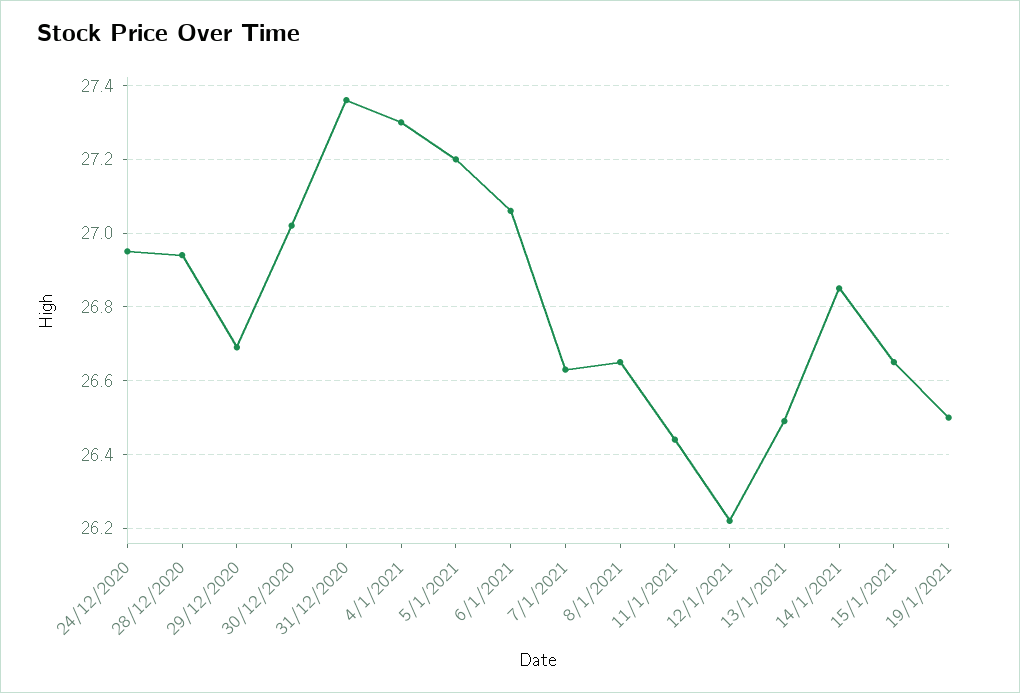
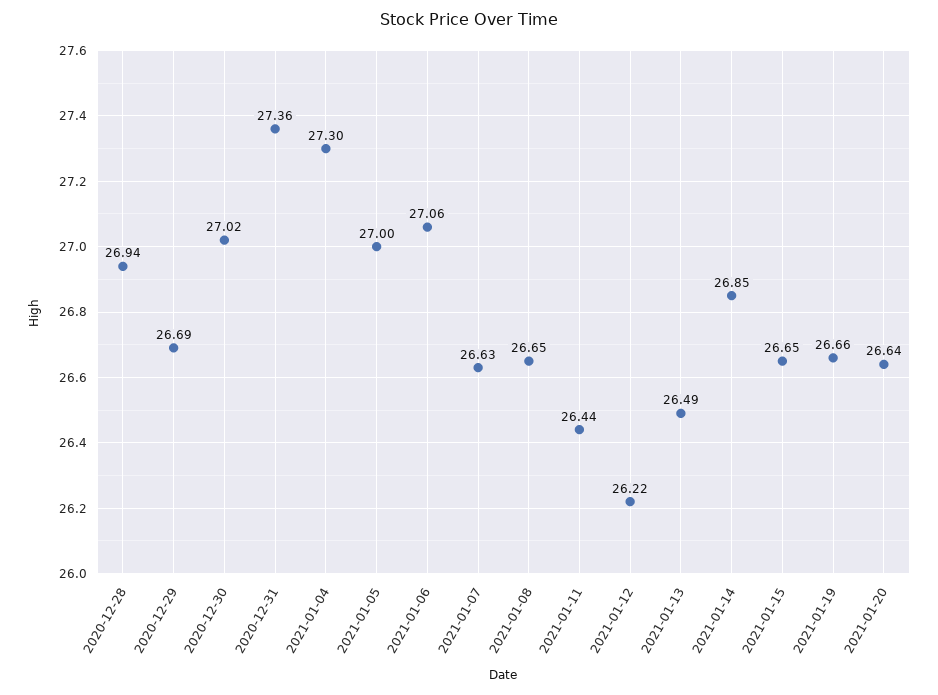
24/12/2020: 26.95 -> none
5/1/2021: 27.2 -> 27
19/1/2021: 26.5 -> 26.66
2021-01-20: none -> 26.64

